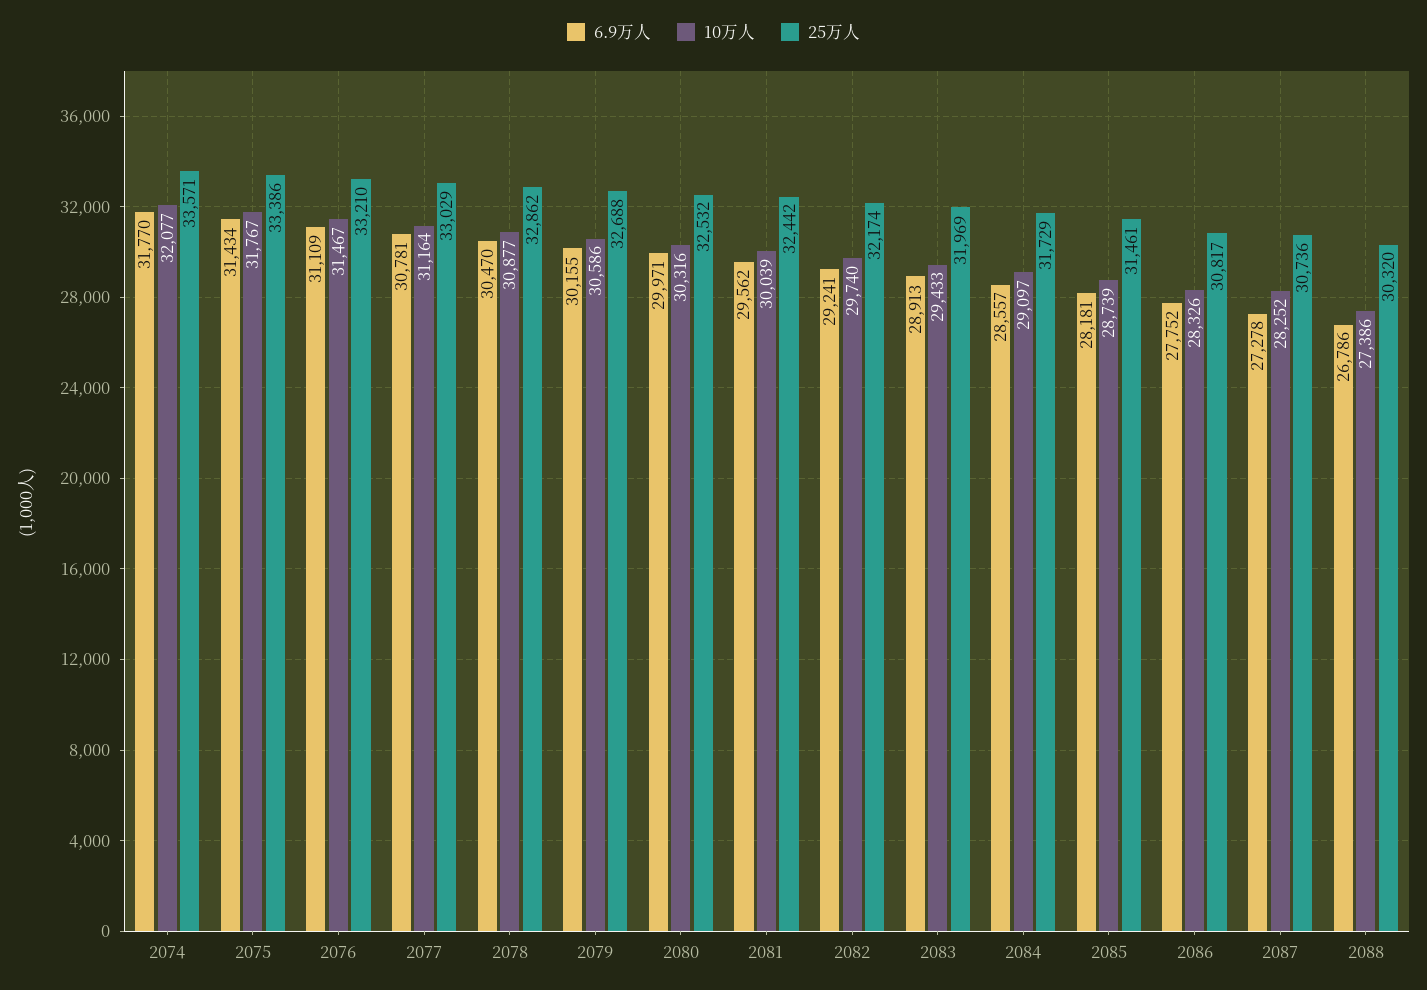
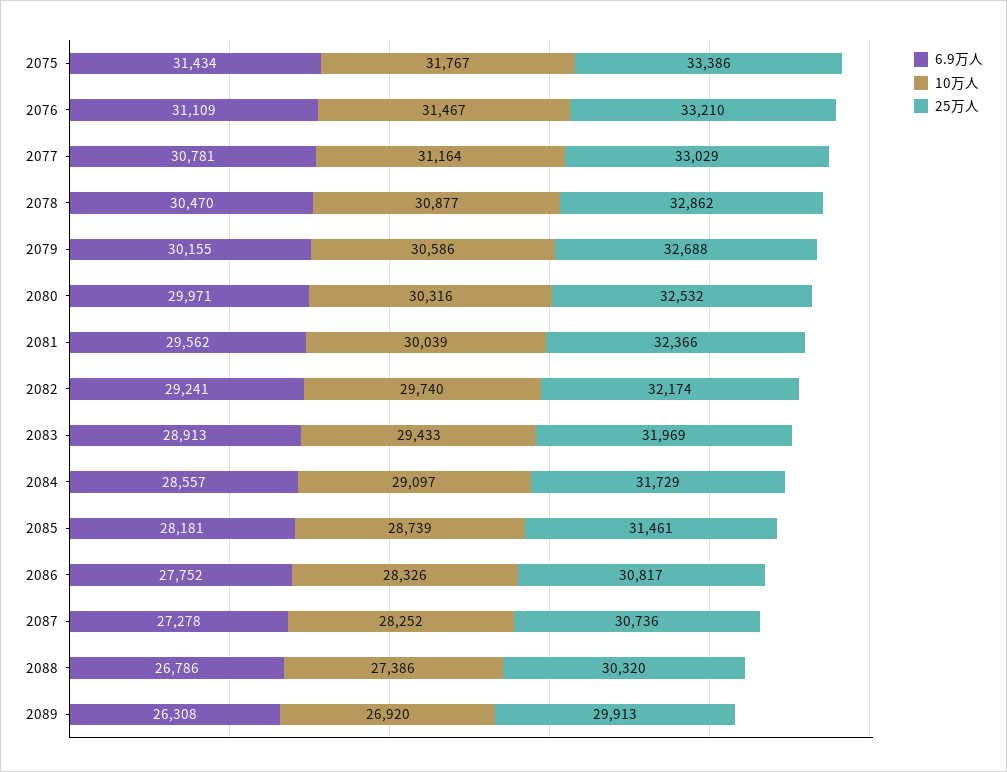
6.9万人, 2074: 31770 -> none
10万人, 2074: 32077 -> none
25万人, 2074: 33571 -> none
25万人, 2081: 32442 -> 32366
6.9万人, 2089: none -> 26308
10万人, 2089: none -> 26920
25万人, 2089: none -> 29913

